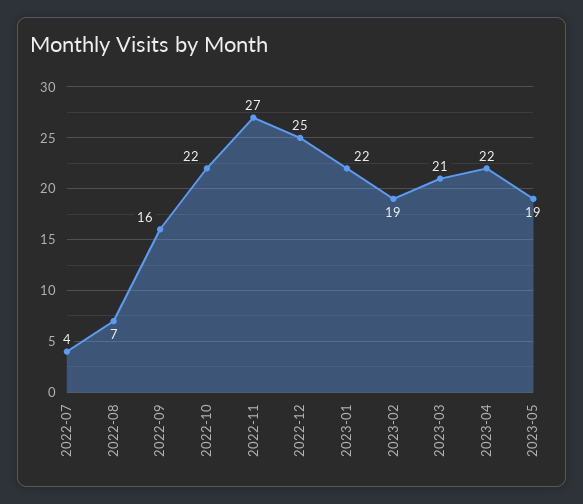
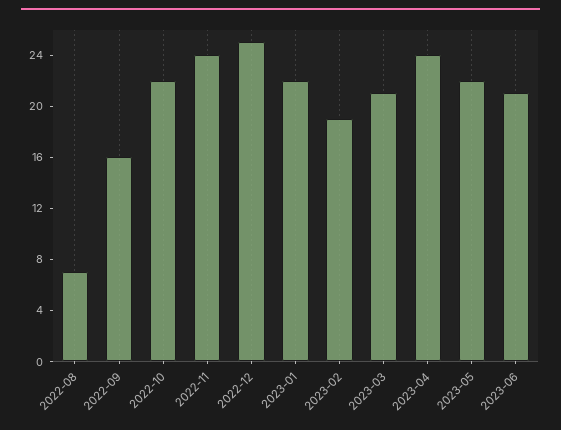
2022-07: 4 -> none
2022-11: 27 -> 24
2023-04: 22 -> 24
2023-05: 19 -> 22
2023-06: none -> 21

